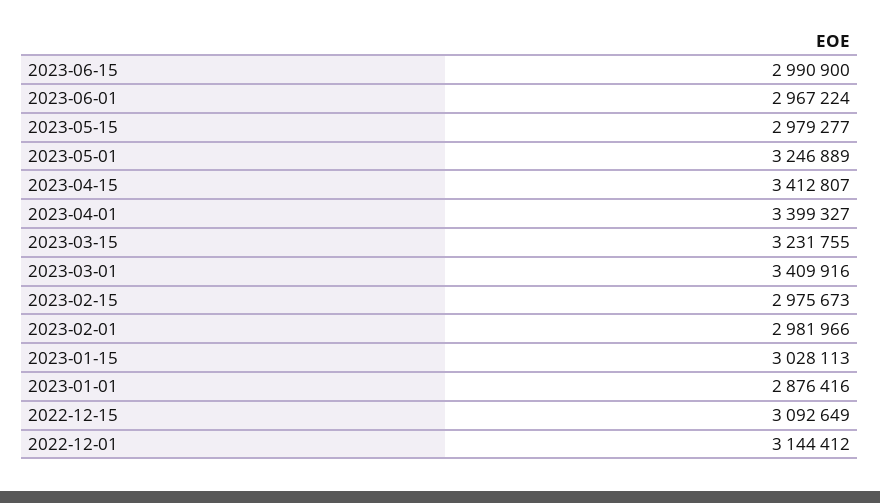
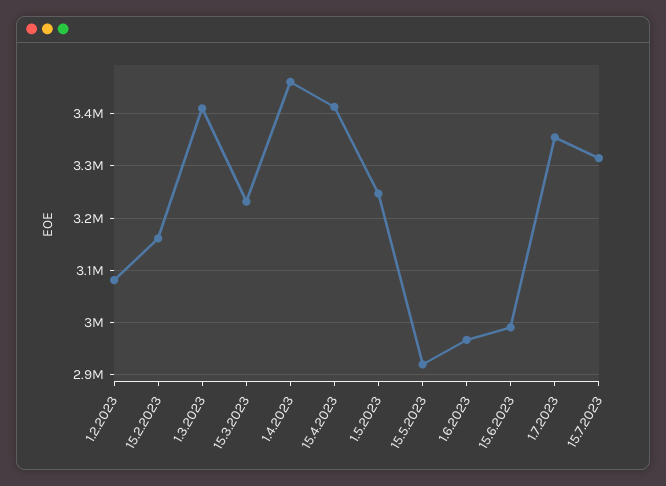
2023-05-15: 2979277 -> 2920000
2023-04-01: 3399327 -> 3460000
2023-02-15: 2975673 -> 3160000
2023-02-01: 2981966 -> 3080000
2023-01-15: 3028113 -> none
2023-01-01: 2876416 -> none
2022-12-15: 3092649 -> none
2022-12-01: 3144412 -> none
1.7.2023: none -> 3360000
15.7.2023: none -> 3320000

